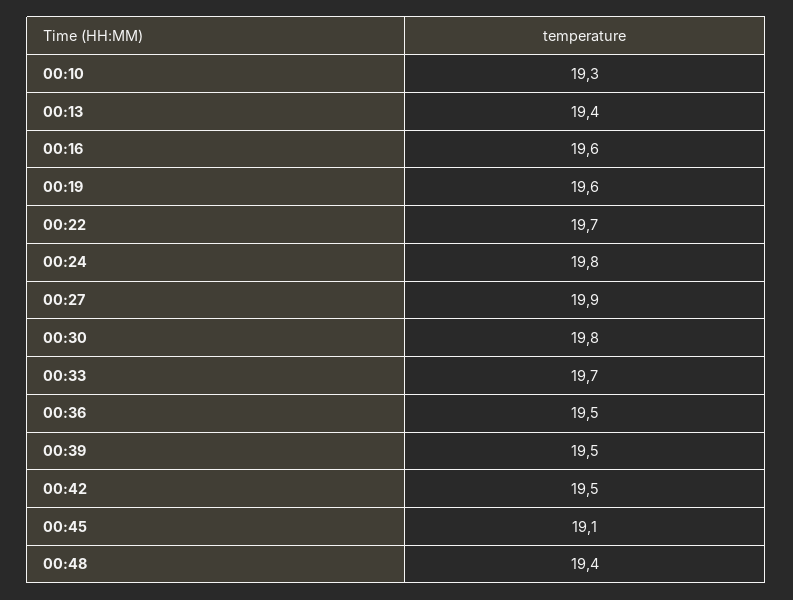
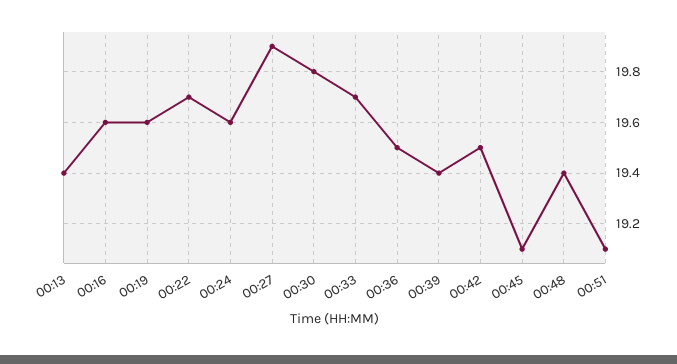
00:10: 19.3 -> none
00:24: 19.8 -> 19.6
00:39: 19.5 -> 19.4
00:51: none -> 19.1

